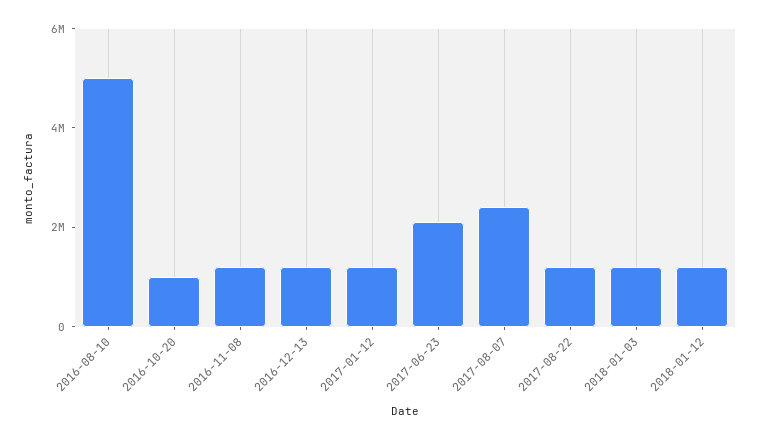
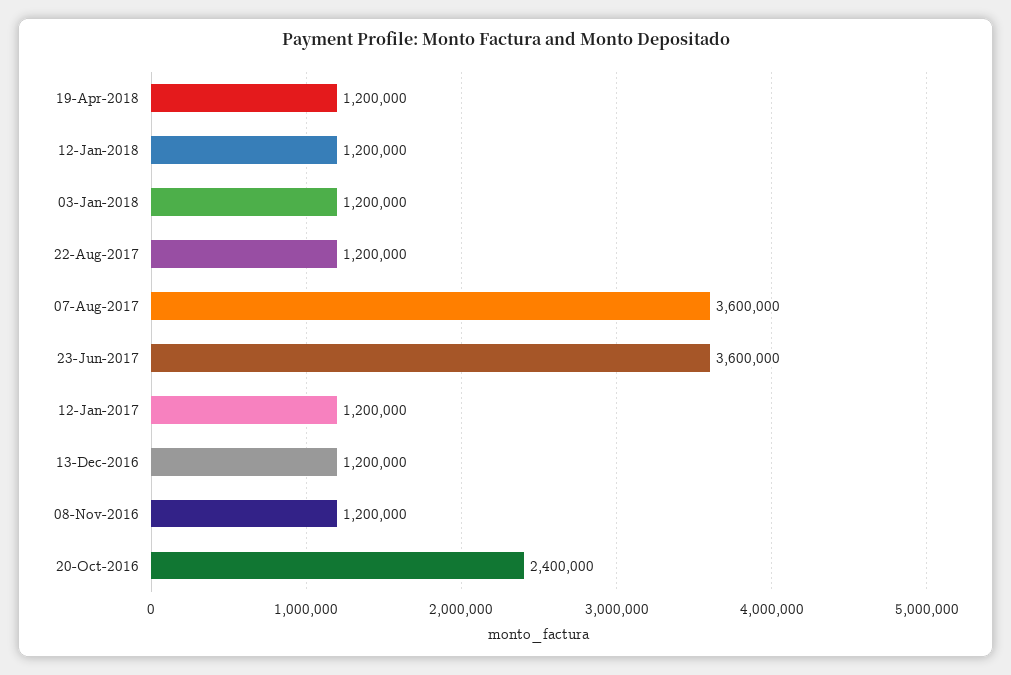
2016-08-10: 5000000 -> none
2016-10-20: 1000000 -> 2400000
2017-06-23: 2000000 -> 3600000
2017-08-07: 2500000 -> 3600000
19-Apr-2018: none -> 1200000

